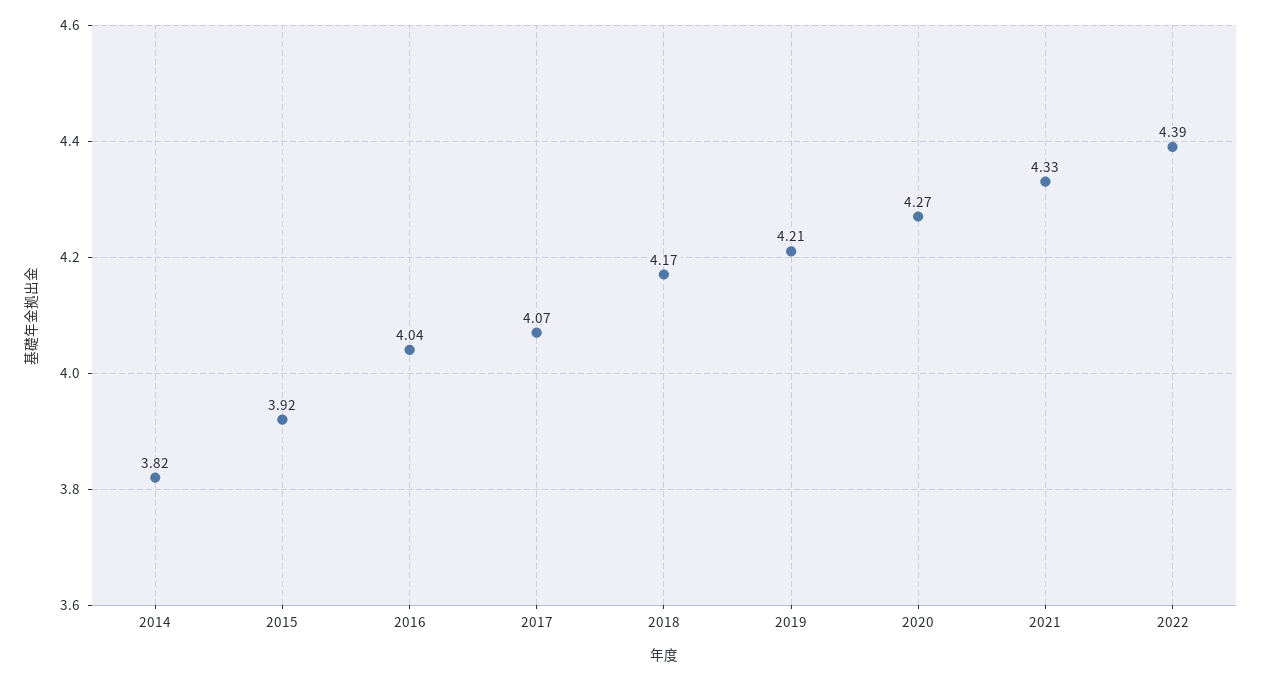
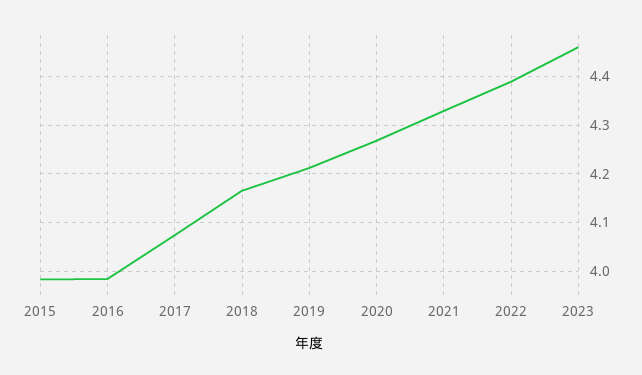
2014: 3.82 -> none
2015: 3.92 -> 3.98
2016: 4.04 -> 3.98
2023: none -> 4.46

